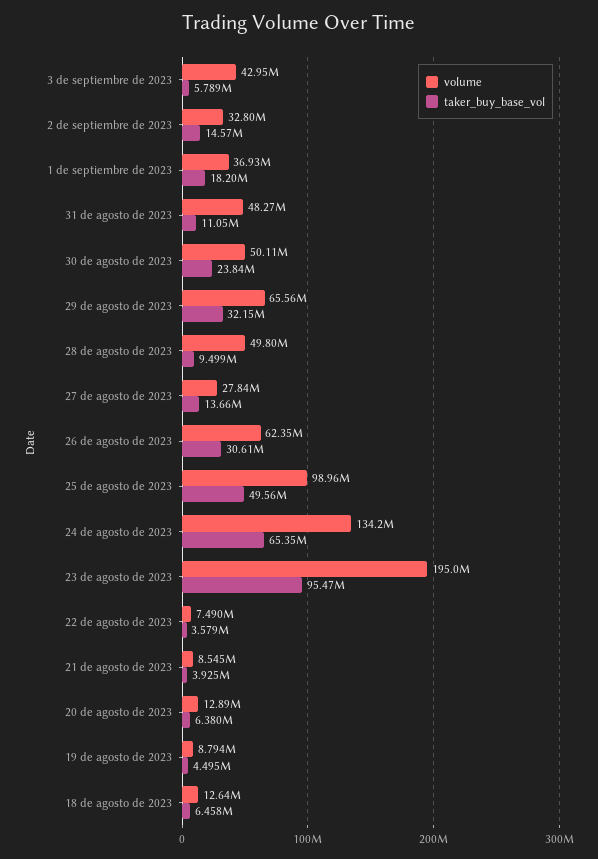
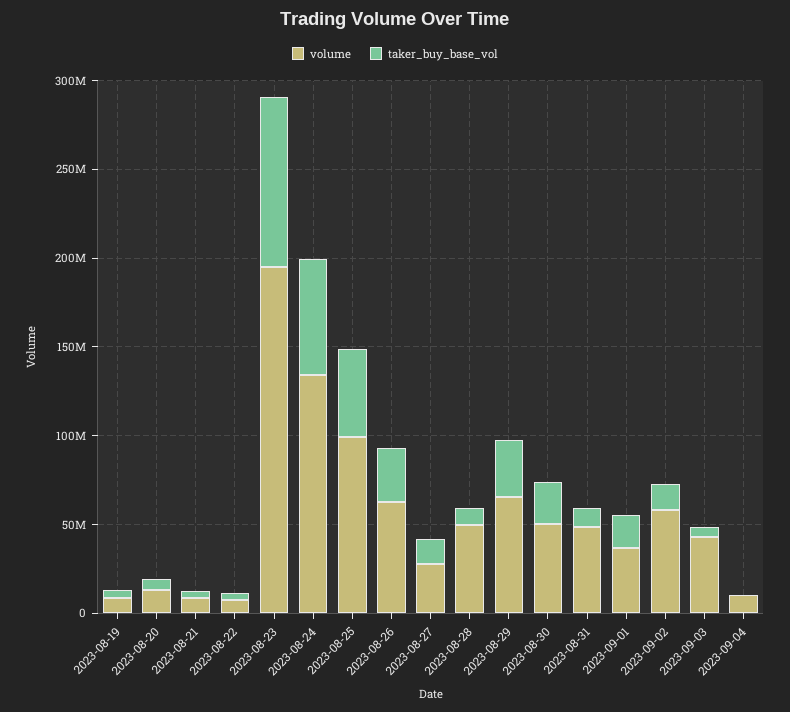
volume, 2 de septiembre de 2023: 32800000 -> 60000000
volume, 18 de agosto de 2023: 12640000 -> none
taker_buy_base_vol, 18 de agosto de 2023: 6458000 -> none
volume, 2023-09-04: none -> 10000000
taker_buy_base_vol, 2023-09-04: none -> 0

